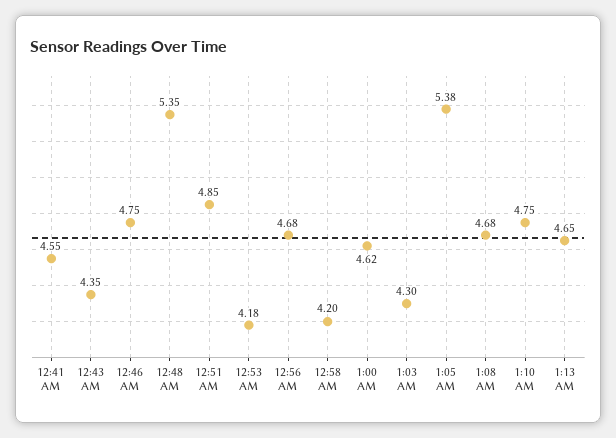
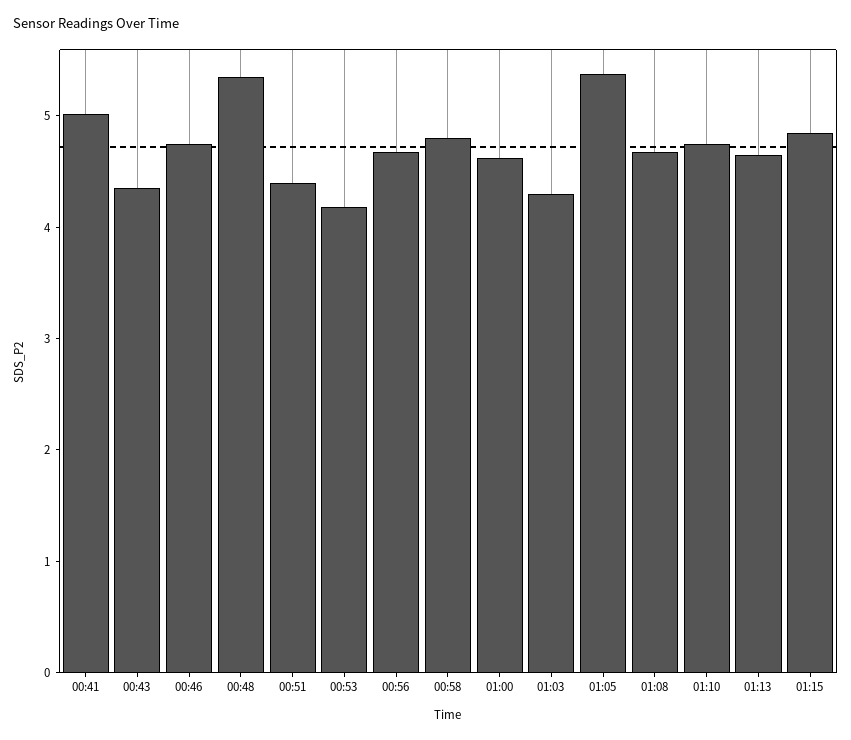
12:41 AM: 4.55 -> 5
12:51 AM: 4.85 -> 4.4
12:58 AM: 4.2 -> 4.8
01:15: none -> 4.8

